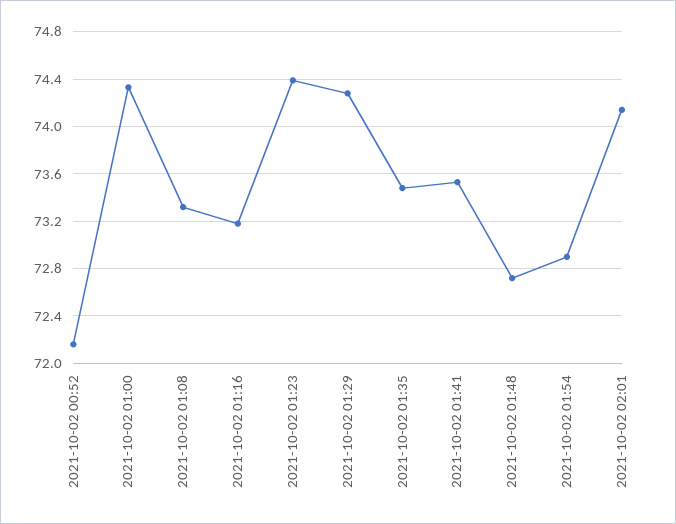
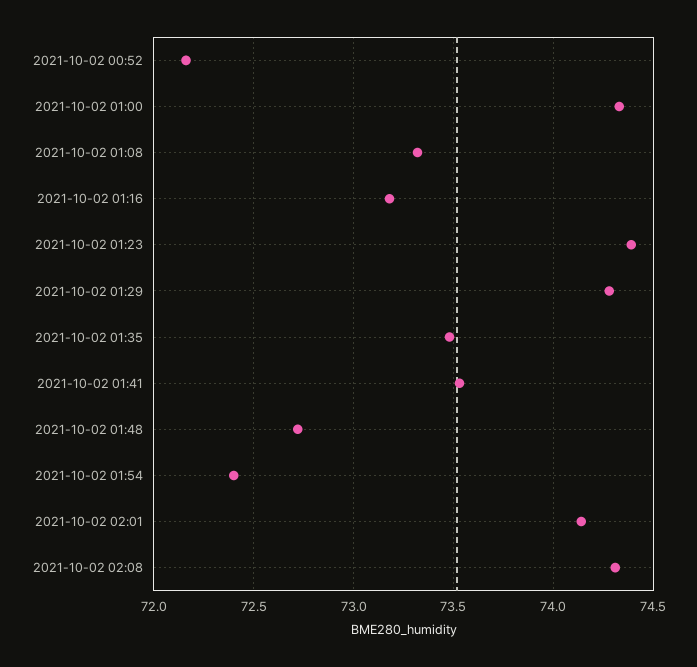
2021-10-02 01:54: 72.9 -> 72.4
2021-10-02 02:08: none -> 74.3

